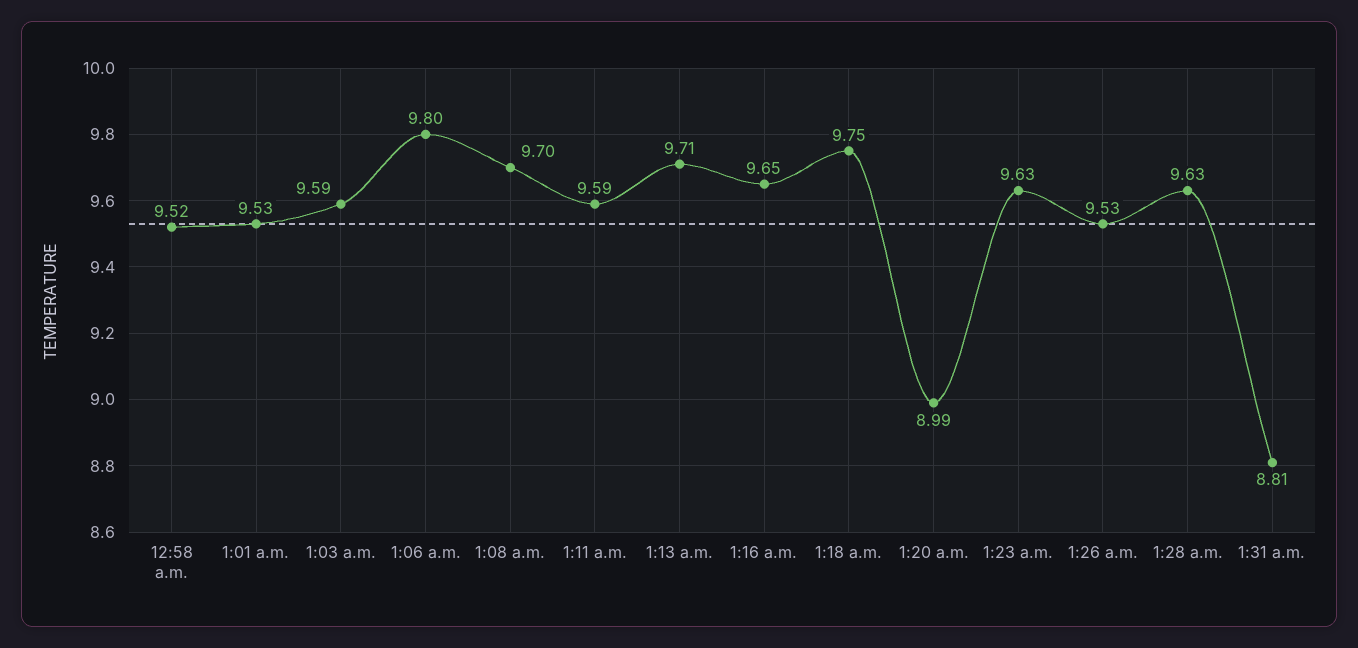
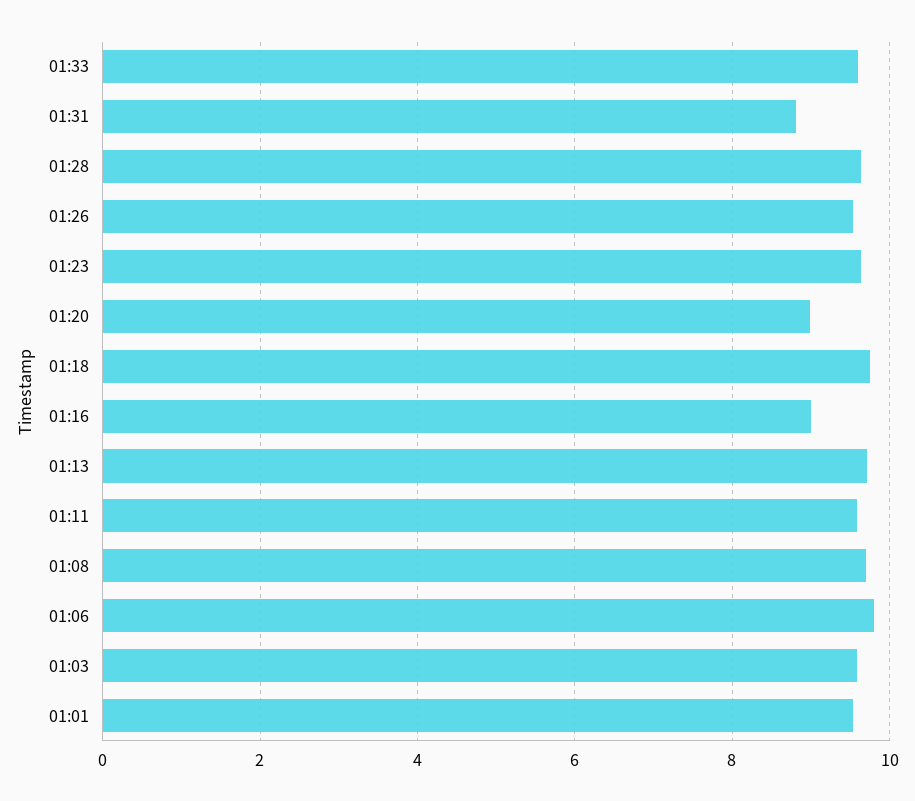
12:58 a.m.: 9.52 -> none
1:16 a.m.: 9.65 -> 9
01:33: none -> 9.6

